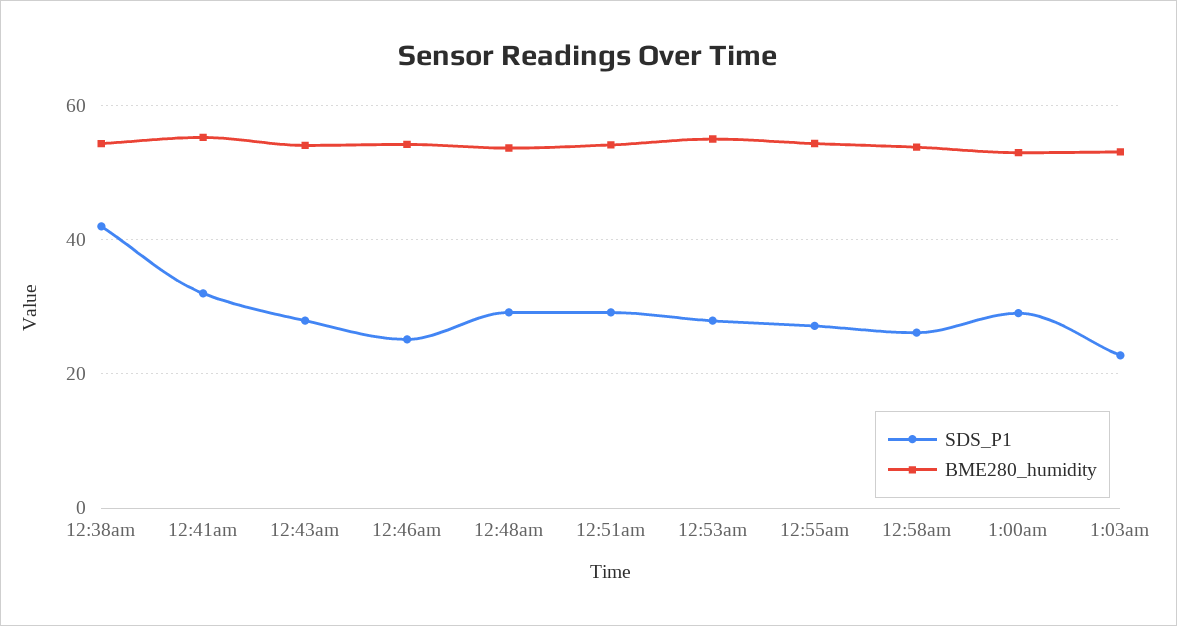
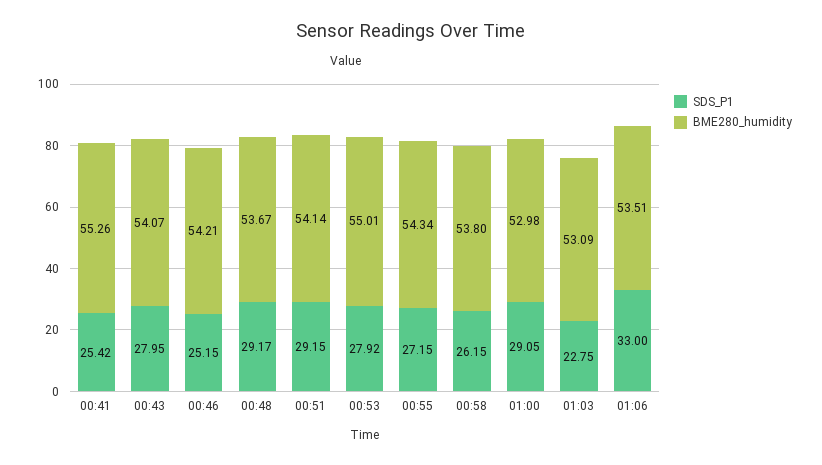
SDS_P1, 12:38am: 42 -> none
BME280_humidity, 12:38am: 54 -> none
SDS_P1, 12:41am: 32 -> 25.42
SDS_P1, 01:06: none -> 33
BME280_humidity, 01:06: none -> 53.51

